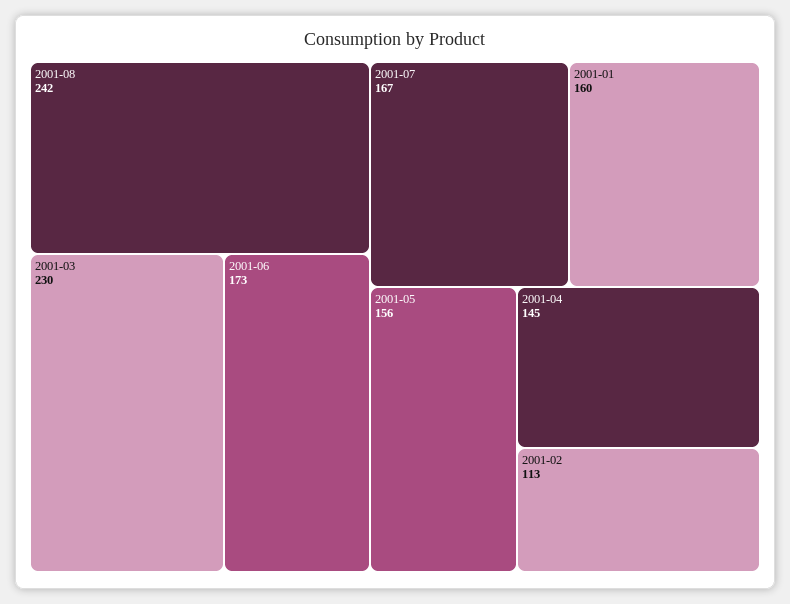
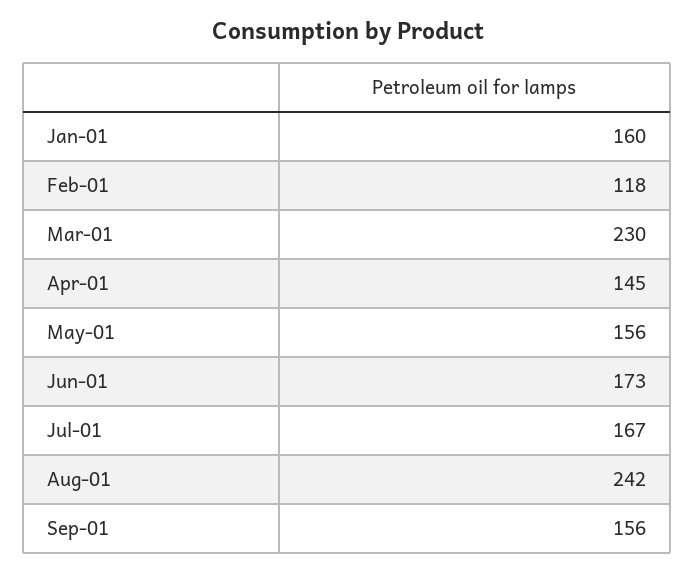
2001-02: 113 -> 118
Sep-01: none -> 156

